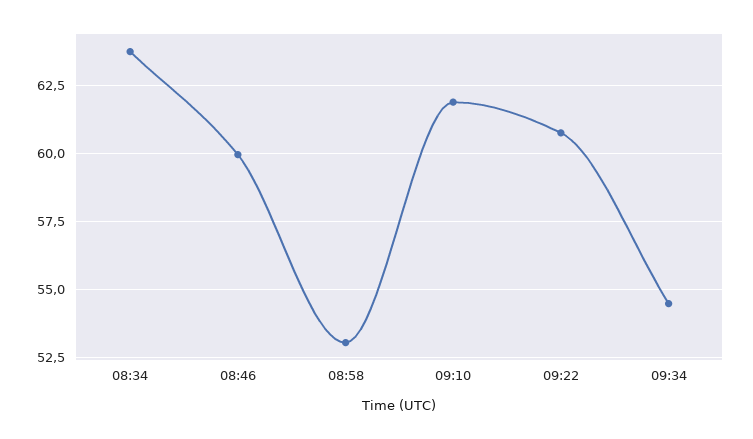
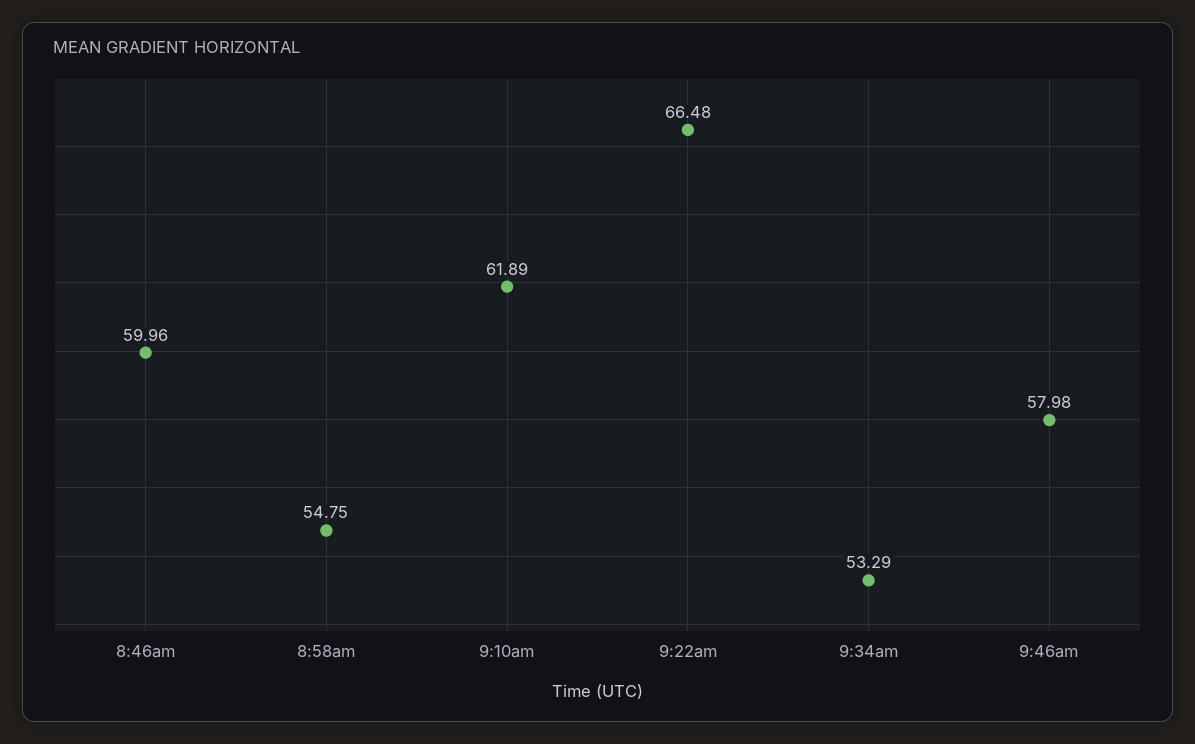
08:34: 63.75 -> none
08:58: 53 -> 54.75
09:22: 60.75 -> 66.48
09:34: 54.5 -> 53.29
9:46am: none -> 57.98

